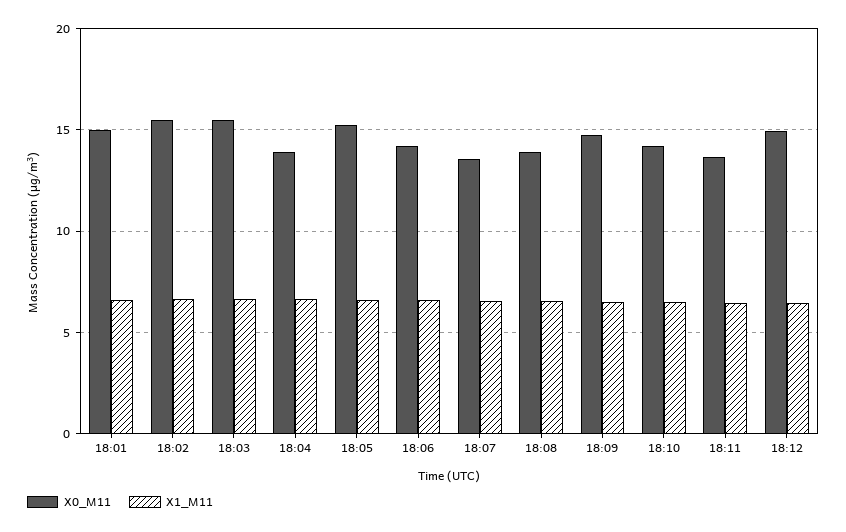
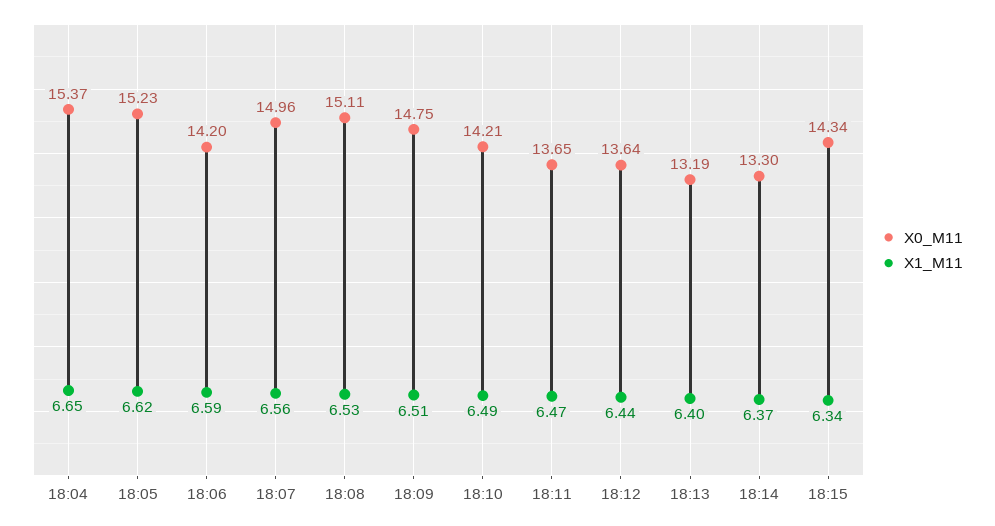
X0_M11, 18:01: 15 -> none
X1_M11, 18:01: 6.5 -> none
X0_M11, 18:02: 15.5 -> none
X1_M11, 18:02: 6.5 -> none
X0_M11, 18:03: 15.5 -> none
X1_M11, 18:03: 6.5 -> none
X0_M11, 18:04: 14 -> 15.37
X0_M11, 18:07: 13.5 -> 14.96
X0_M11, 18:08: 14 -> 15.11
X0_M11, 18:12: 15 -> 13.64
X0_M11, 18:13: none -> 13.19
X1_M11, 18:13: none -> 6.4
X0_M11, 18:14: none -> 13.3
X1_M11, 18:14: none -> 6.37
X0_M11, 18:15: none -> 14.34
X1_M11, 18:15: none -> 6.34

